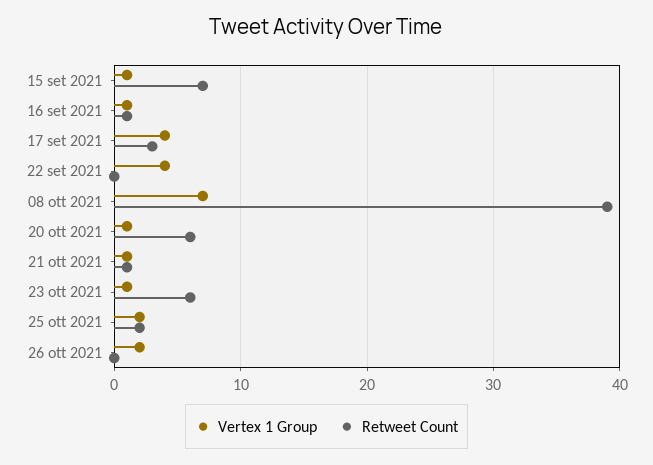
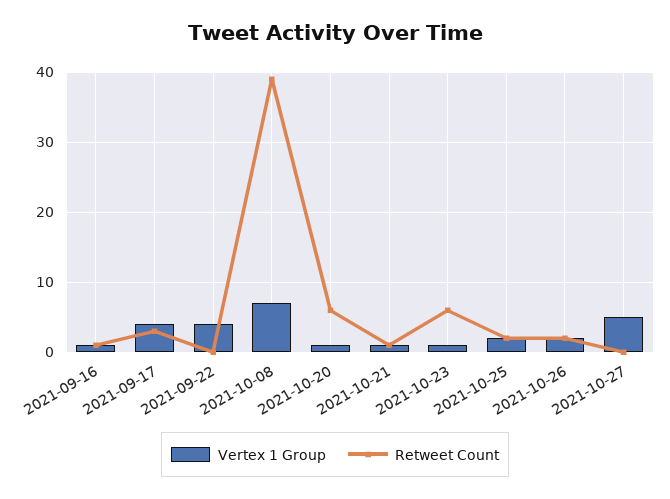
Vertex 1 Group, 15 set 2021: 1 -> none
Retweet Count, 15 set 2021: 7 -> none
Retweet Count, 26 ott 2021: 0 -> 2
Vertex 1 Group, 2021-10-27: none -> 5
Retweet Count, 2021-10-27: none -> 0

